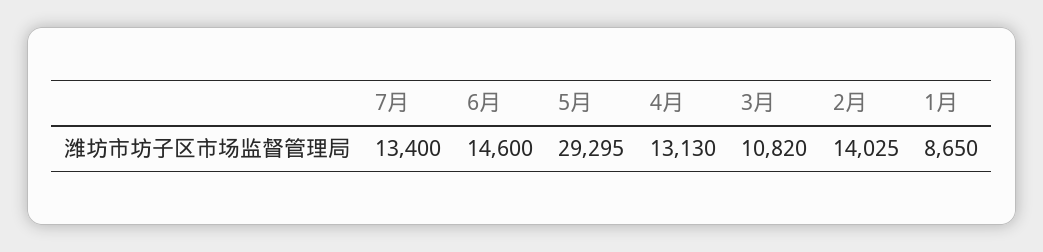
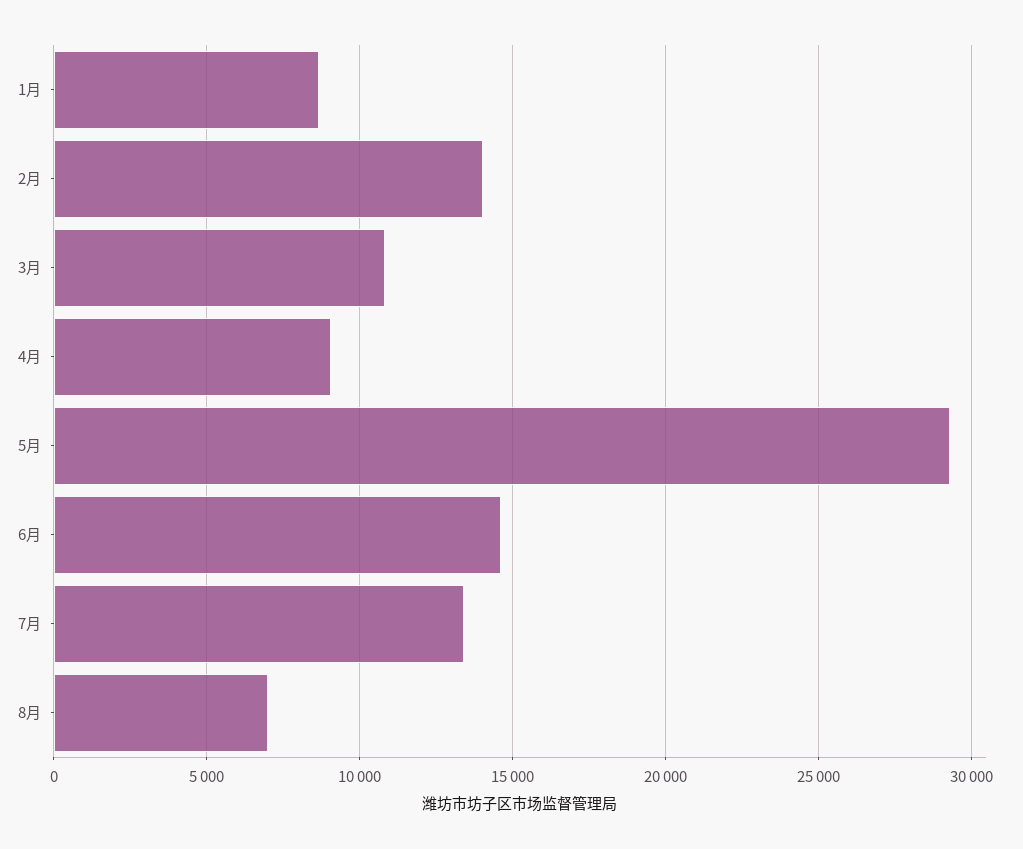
4月: 13130 -> 9000
8月: none -> 7000

